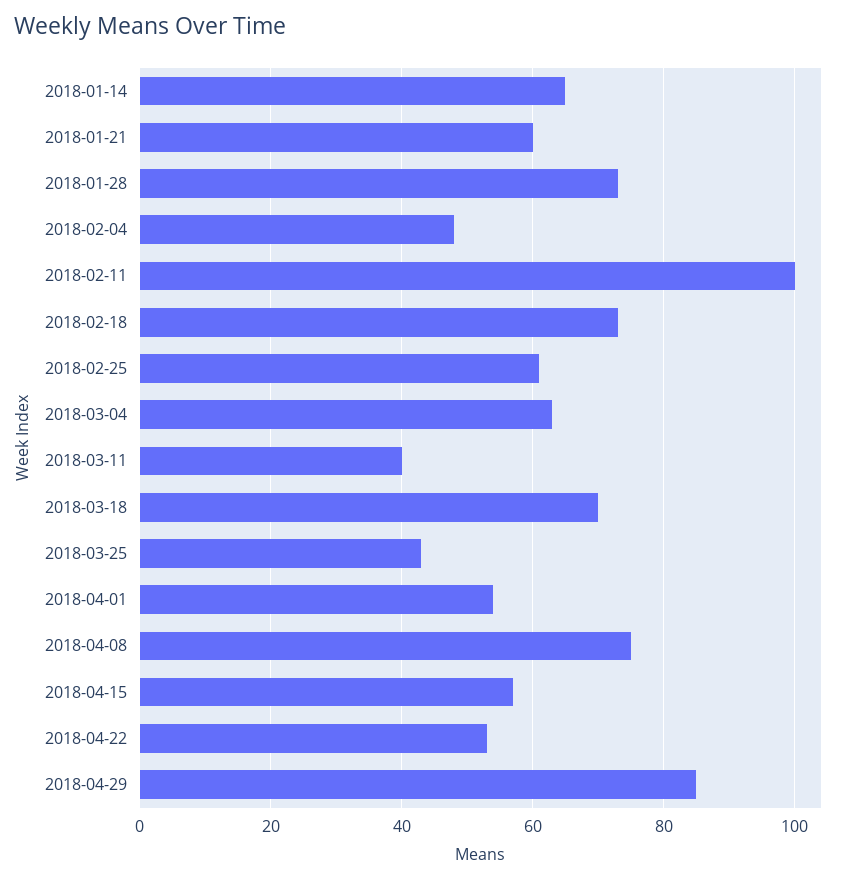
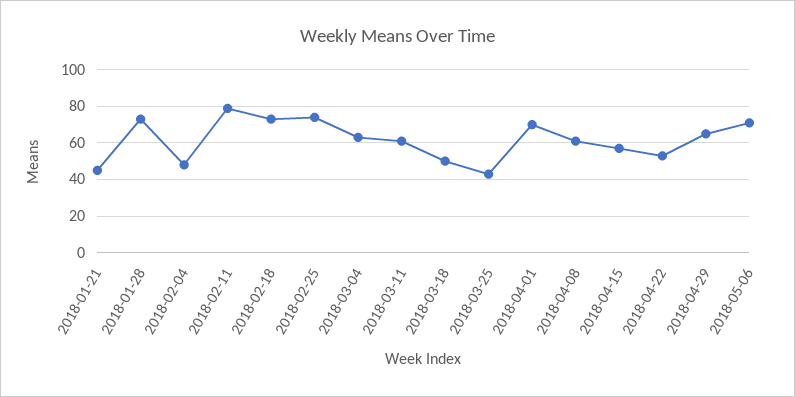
2018-01-14: 65 -> none
2018-01-21: 60 -> 45
2018-02-11: 100 -> 80
2018-02-25: 60 -> 75
2018-03-11: 40 -> 60
2018-03-18: 70 -> 50
2018-04-01: 55 -> 70
2018-04-08: 75 -> 60
2018-04-29: 85 -> 65
2018-05-06: none -> 70

